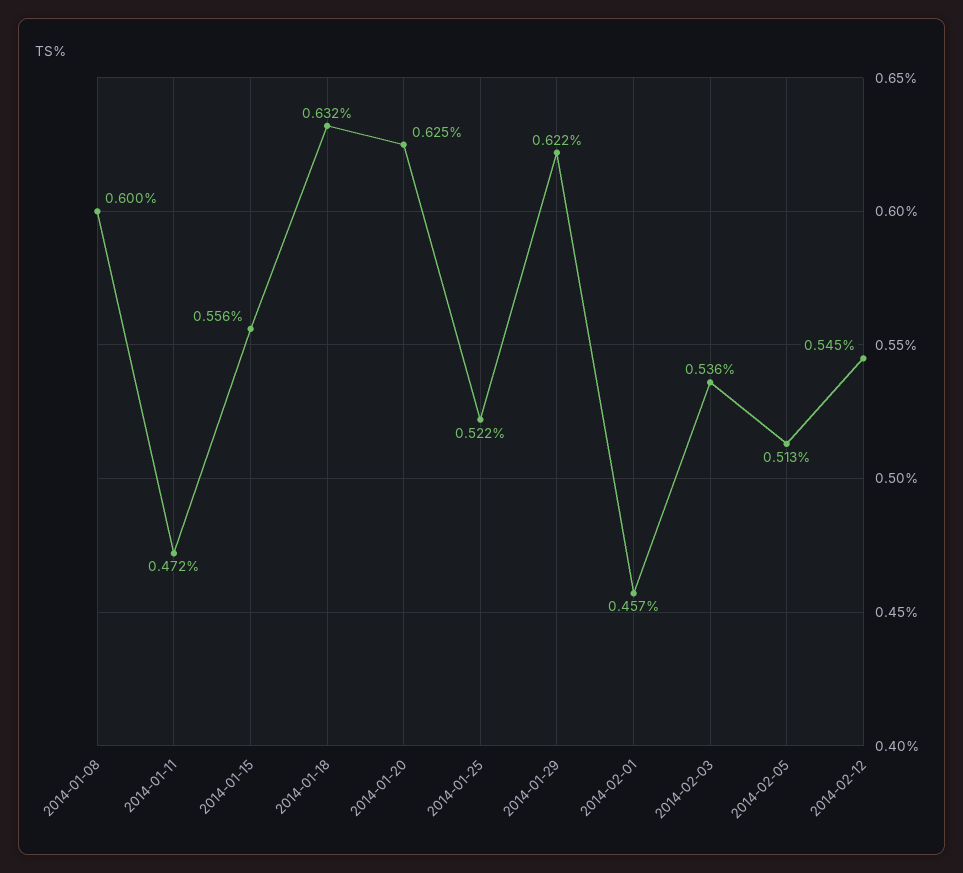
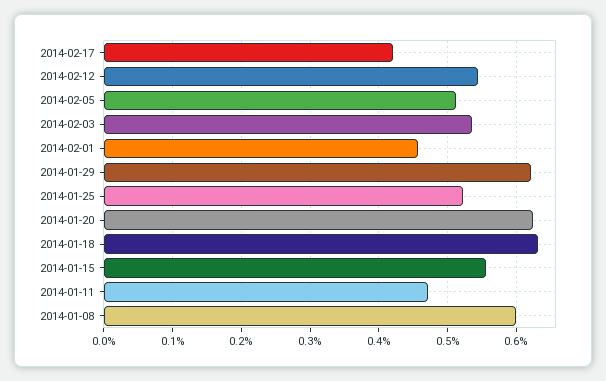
2014-02-17: none -> 0.42

